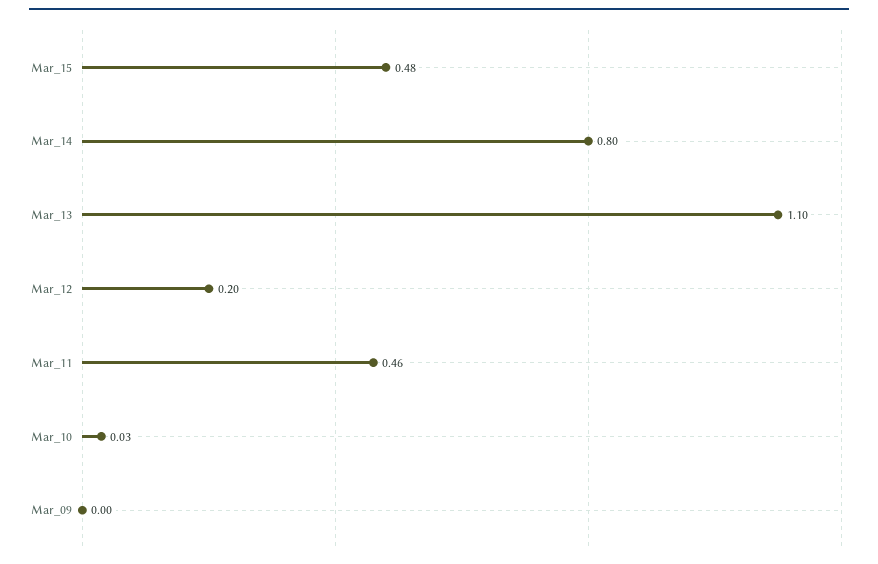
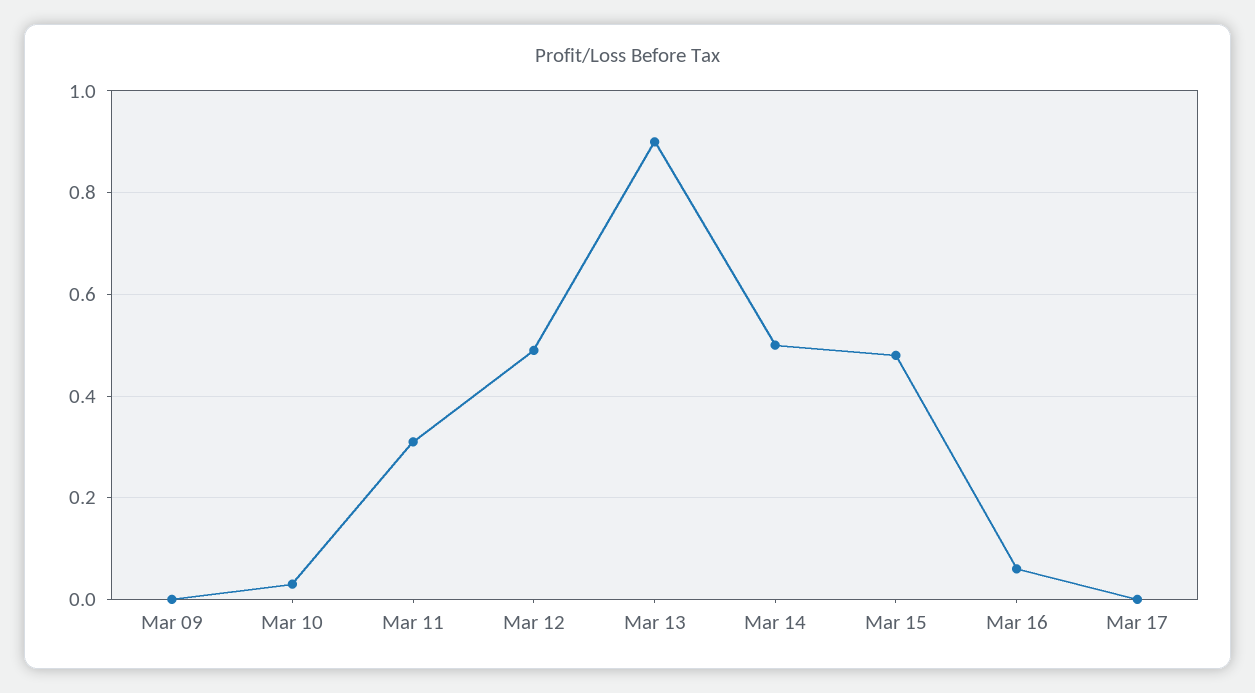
Mar_14: 0.8 -> 0.5
Mar_13: 1.1 -> 0.9
Mar_12: 0.2 -> 0.5
Mar_11: 0.46 -> 0.3
Mar 16: none -> 0.05
Mar 17: none -> 0

